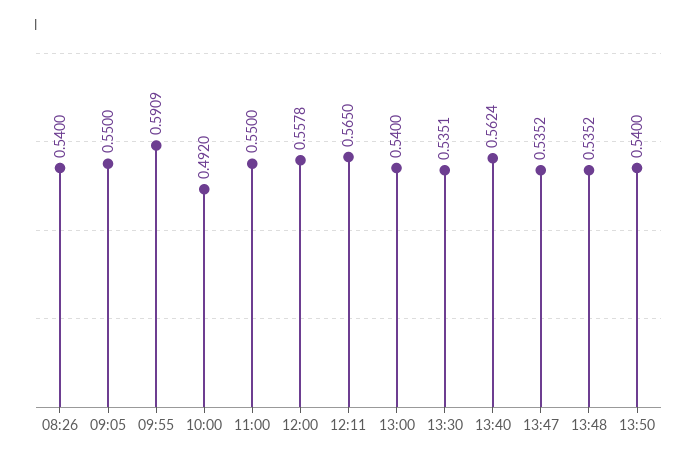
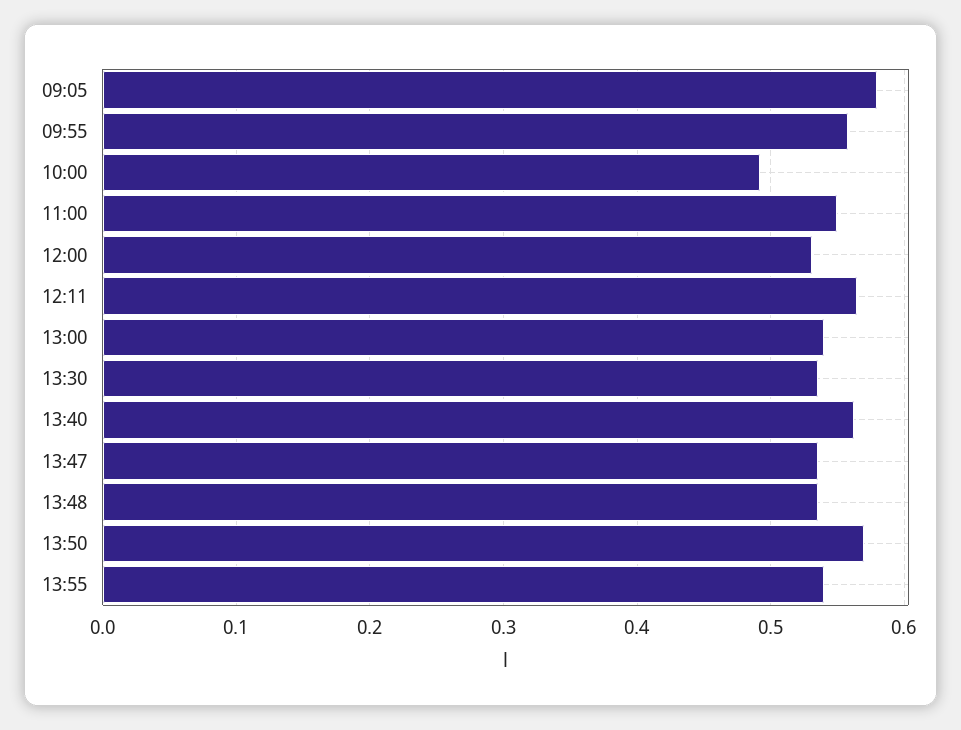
08:26: 0.54 -> none
09:05: 0.55 -> 0.58
09:55: 0.5909 -> 0.56
12:00: 0.5578 -> 0.53
13:50: 0.54 -> 0.57
13:55: none -> 0.54

